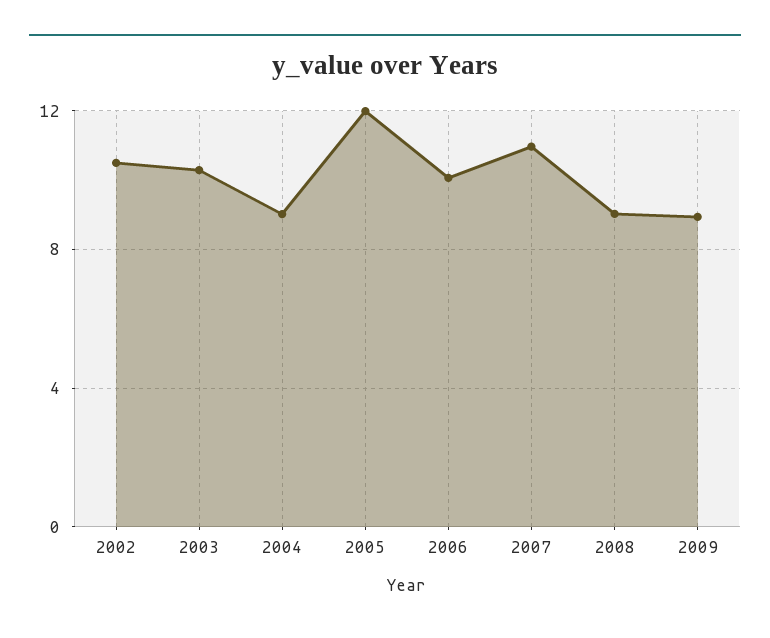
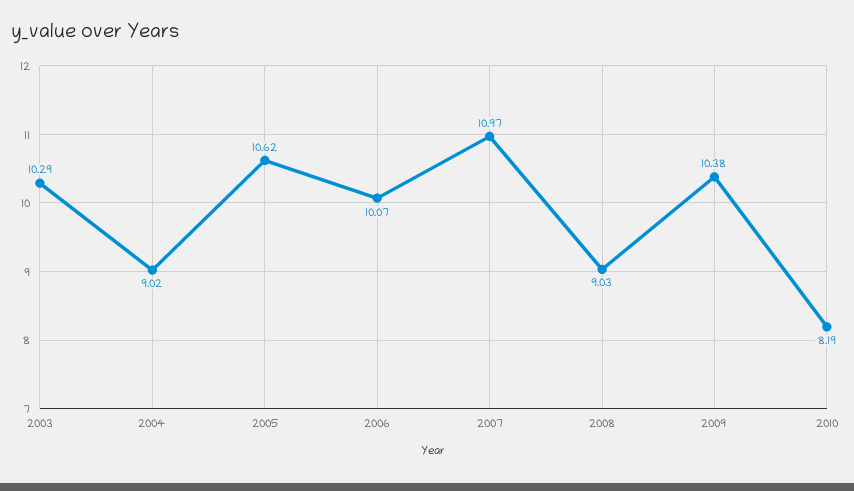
2002: 10.5 -> none
2005: 12 -> 10.62
2009: 9 -> 10.38
2010: none -> 8.19

